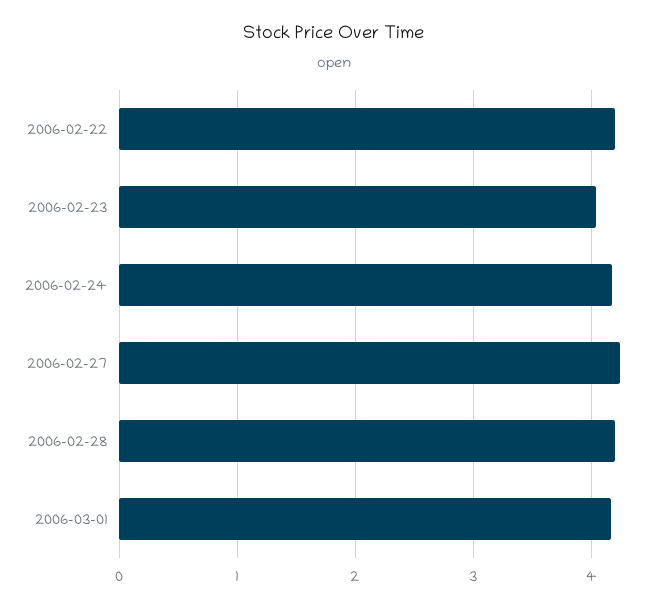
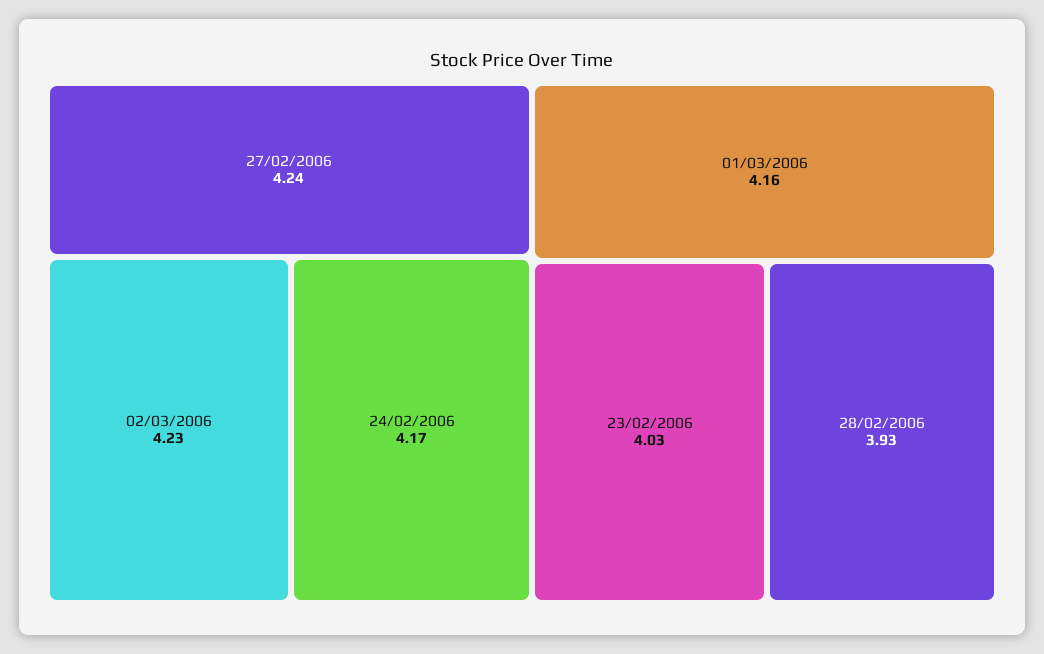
2006-02-22: 4.2 -> none
2006-02-28: 4.2 -> 3.93
02/03/2006: none -> 4.23

